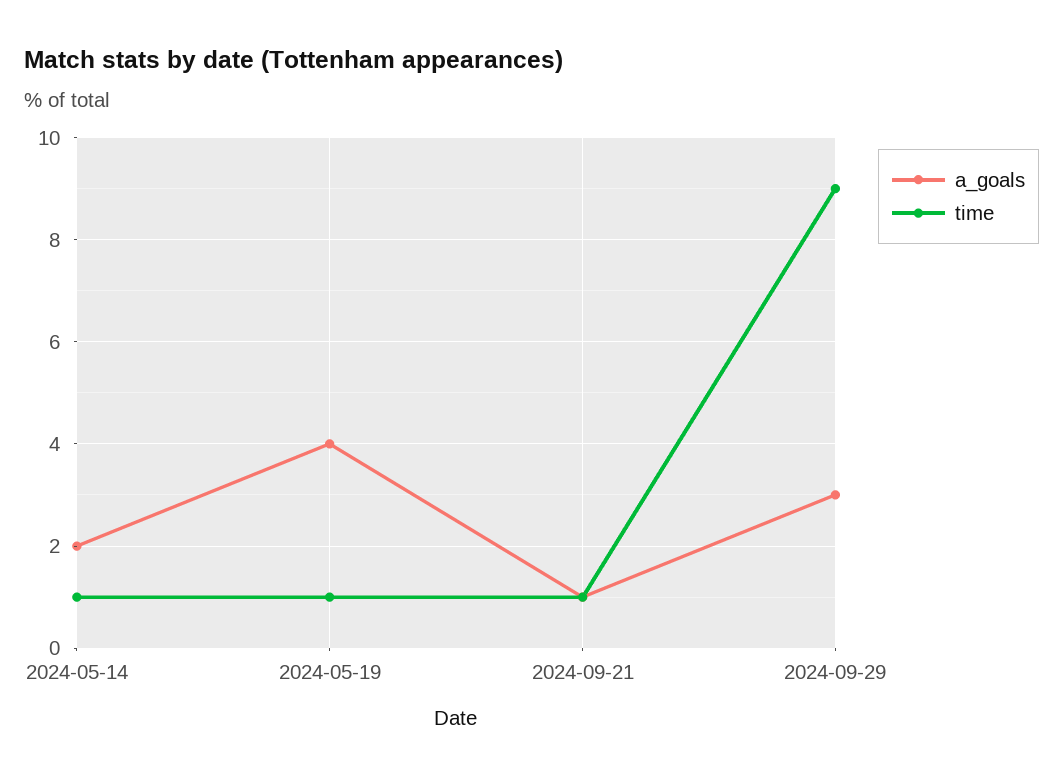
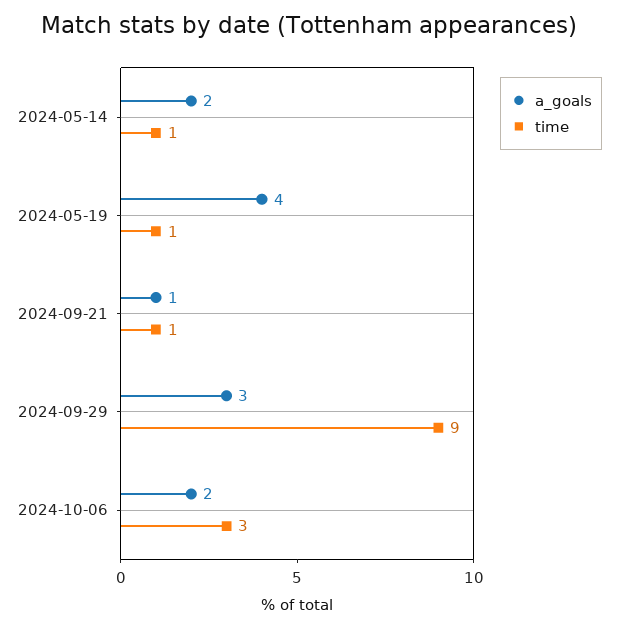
a_goals, 2024-10-06: none -> 2
time, 2024-10-06: none -> 3

